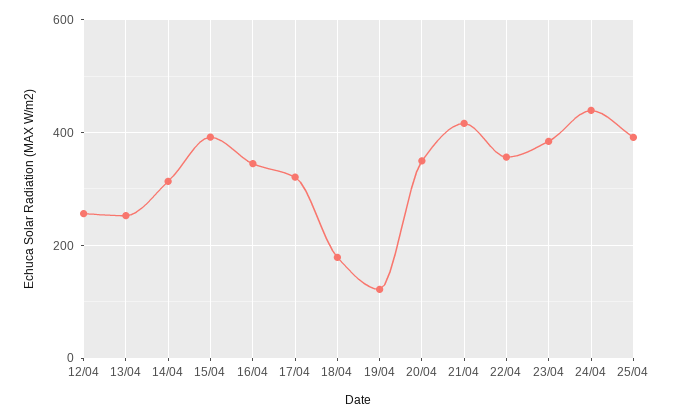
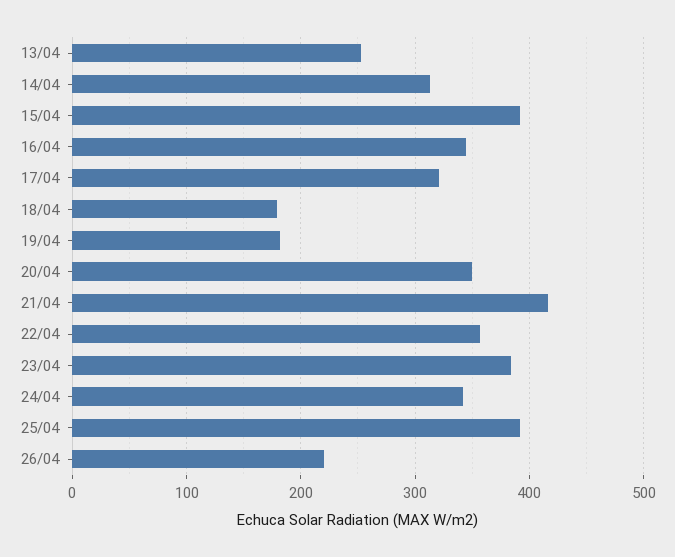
12/04: 260 -> none
19/04: 120 -> 180
24/04: 440 -> 340
26/04: none -> 220

